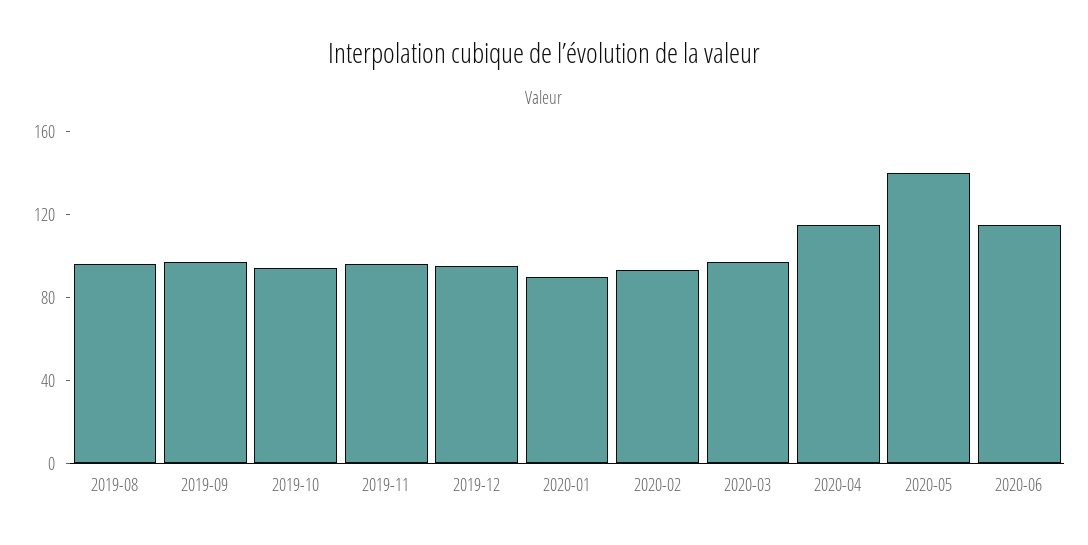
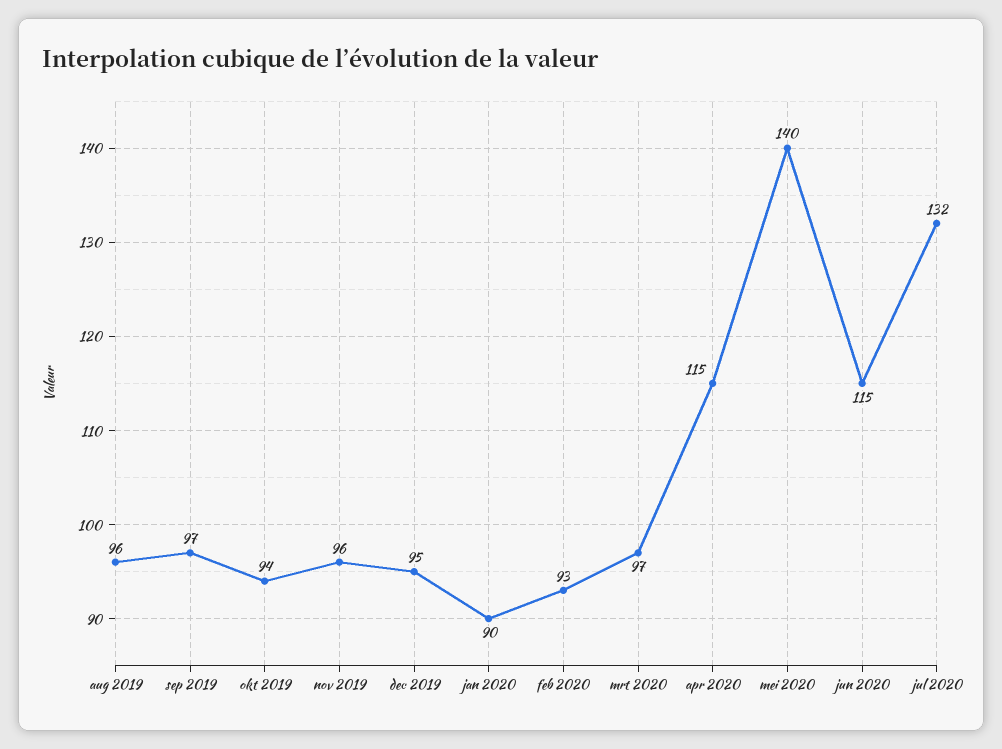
jul 2020: none -> 132

